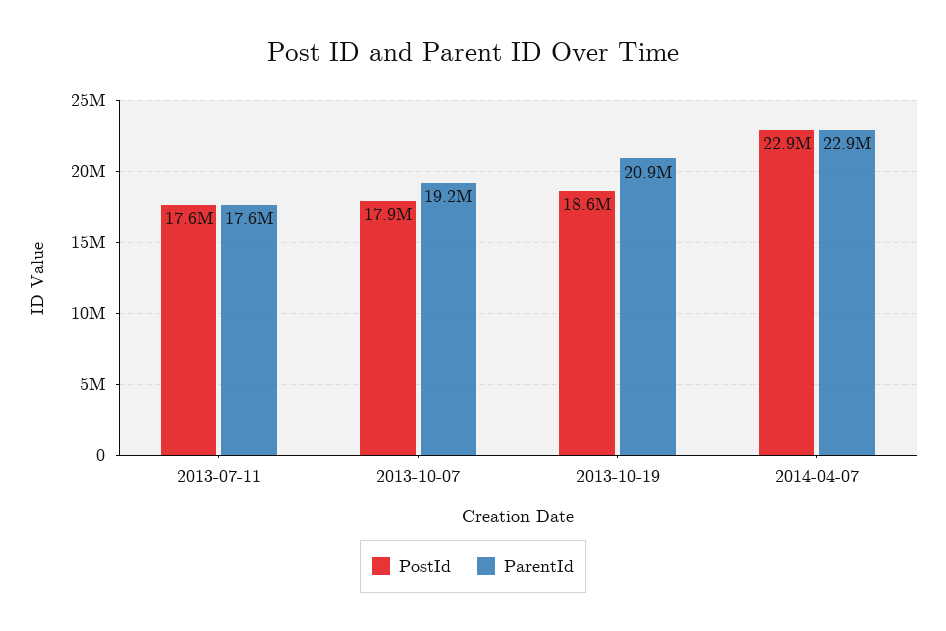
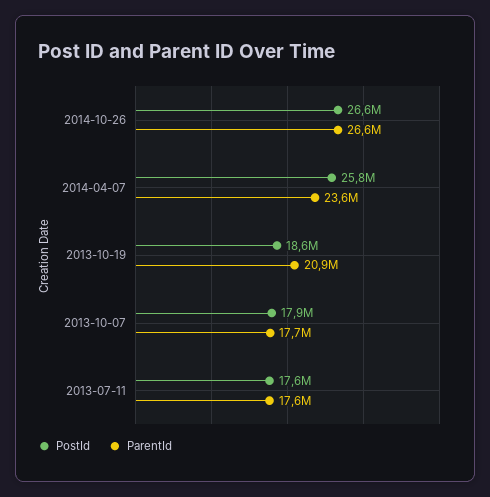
ParentId, 2013-10-07: 19200000 -> 17700000
PostId, 2014-04-07: 22900000 -> 25800000
ParentId, 2014-04-07: 22900000 -> 23600000
PostId, 2014-10-26: none -> 26600000
ParentId, 2014-10-26: none -> 26600000

